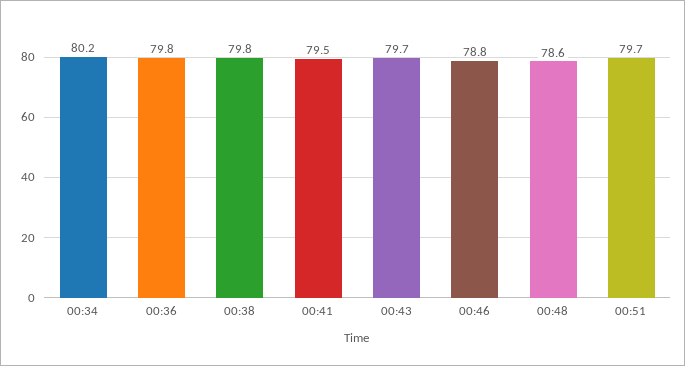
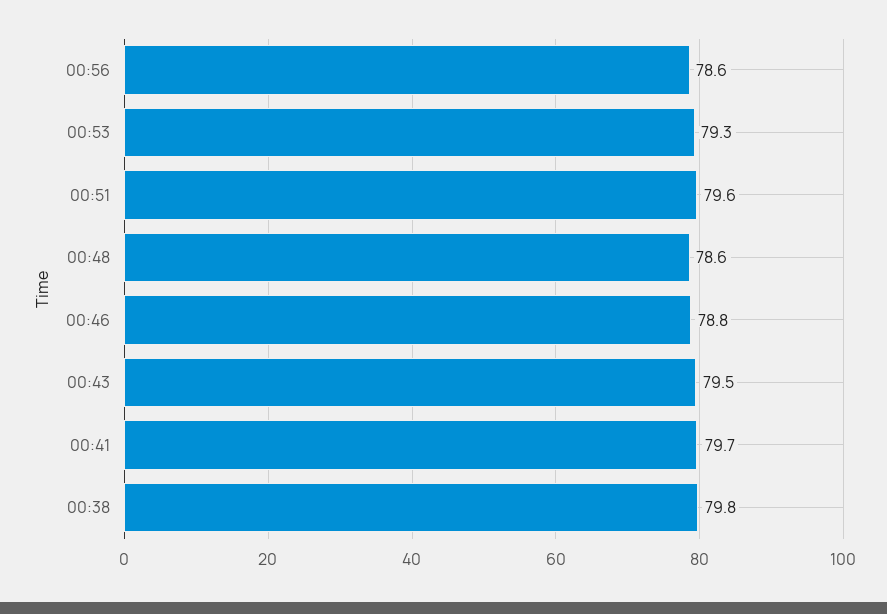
00:34: 80.2 -> none
00:36: 79.8 -> none
00:41: 79.5 -> 79.7
00:43: 79.7 -> 79.5
00:51: 79.7 -> 79.6
00:56: none -> 78.6
00:53: none -> 79.3

